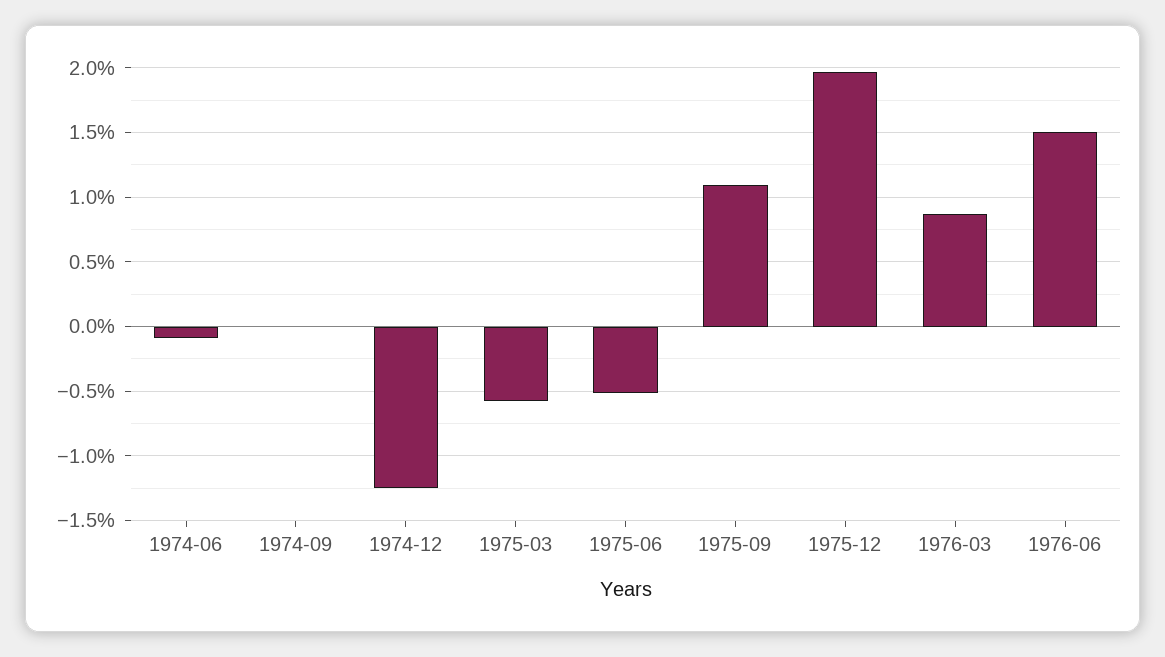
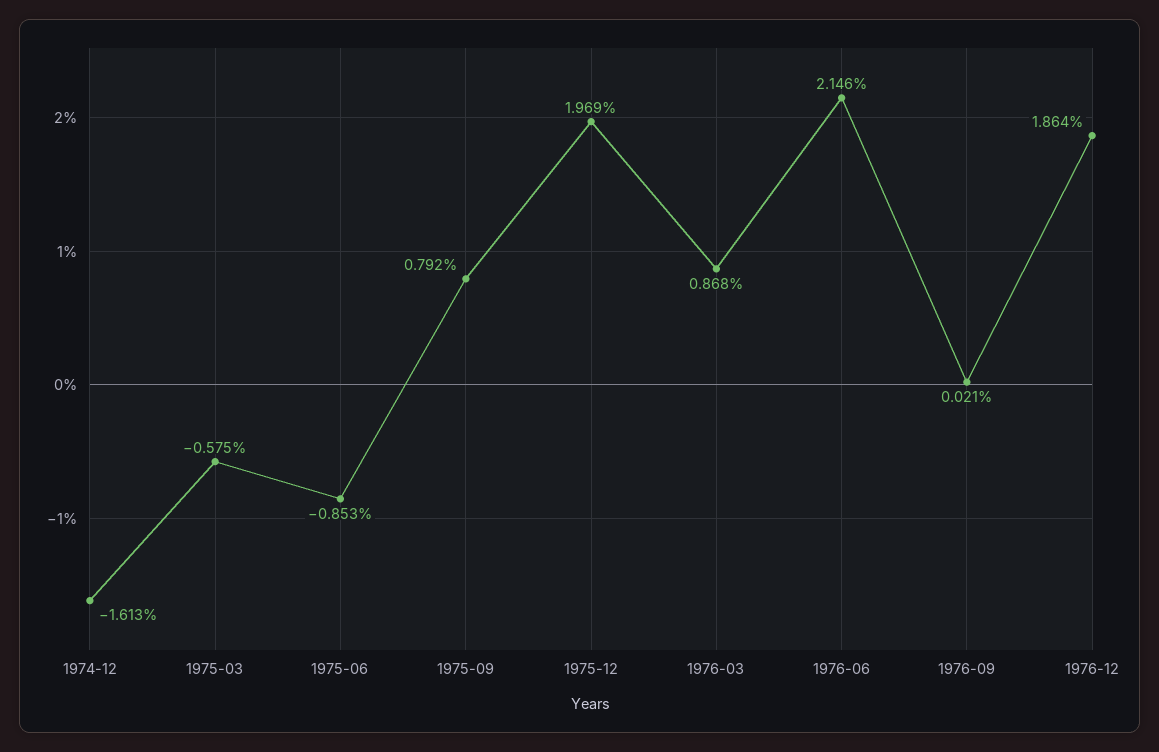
1974-06: -0.1 -> none
1974-09: 0 -> none
1974-12: -1.25 -> -1.613
1975-06: -0.5 -> -0.853
1975-09: 1.1 -> 0.792
1976-06: 1.5 -> 2.146
1976-09: none -> 0.021
1976-12: none -> 1.864

